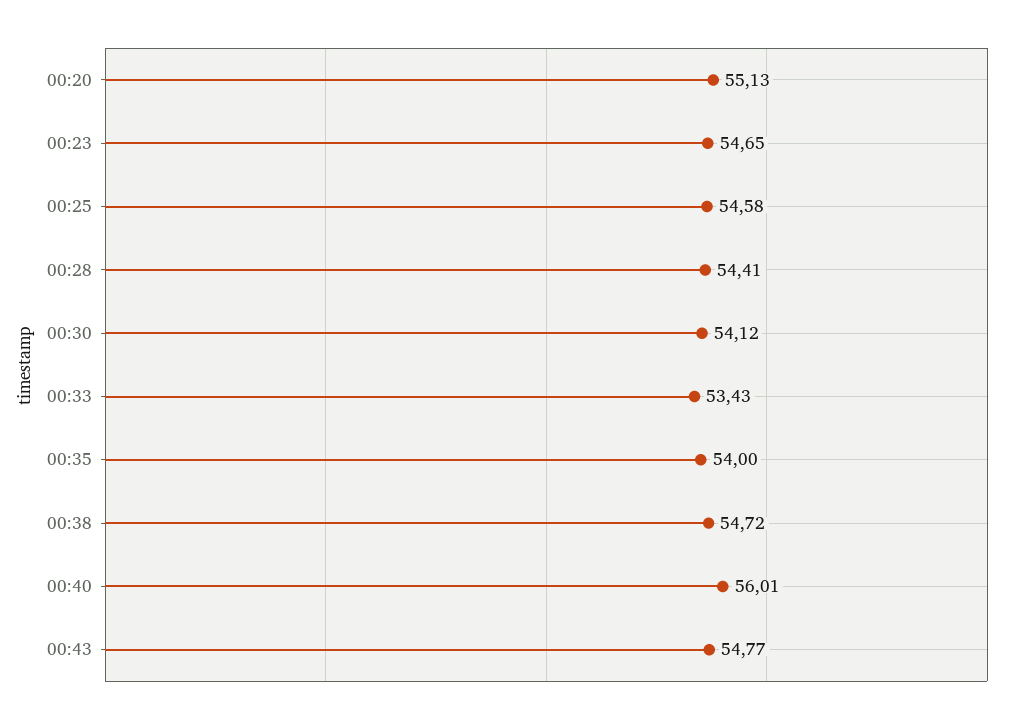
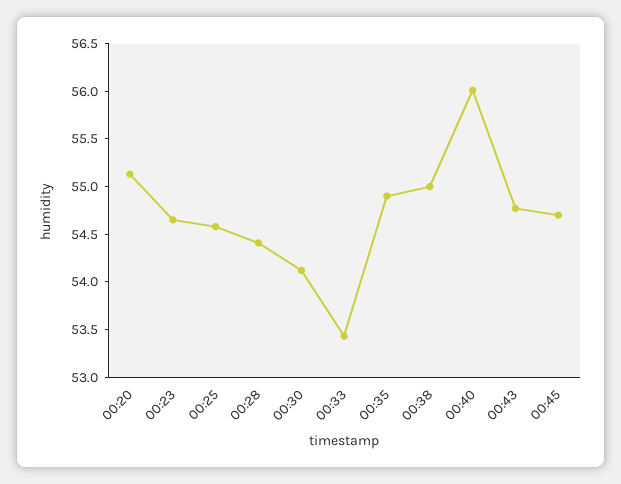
00:35: 54 -> 54.9
00:38: 54.72 -> 55
00:45: none -> 54.7

